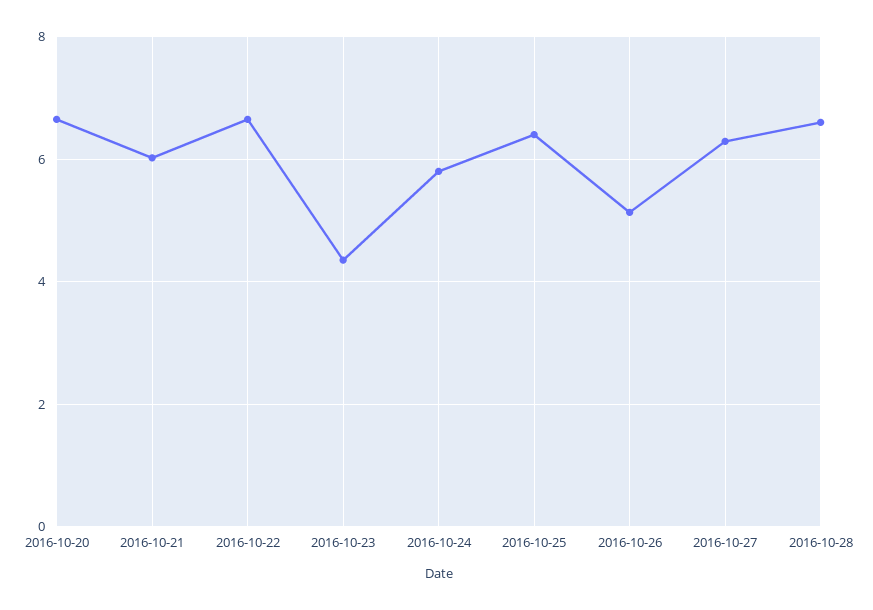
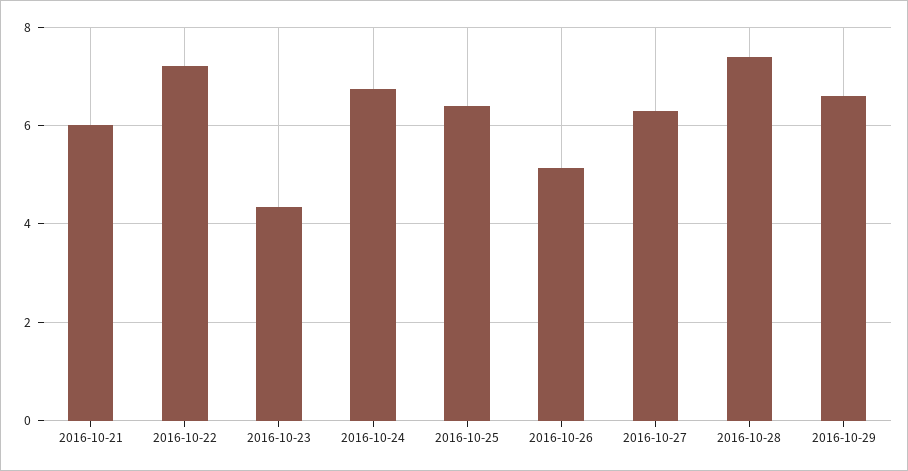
2016-10-20: 6.6 -> none
2016-10-22: 6.6 -> 7.2
2016-10-24: 5.8 -> 6.8
2016-10-28: 6.6 -> 7.4
2016-10-29: none -> 6.6

